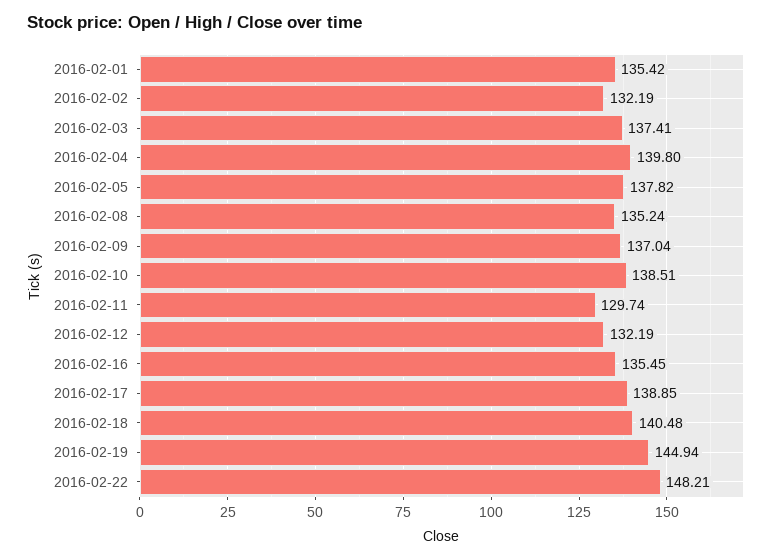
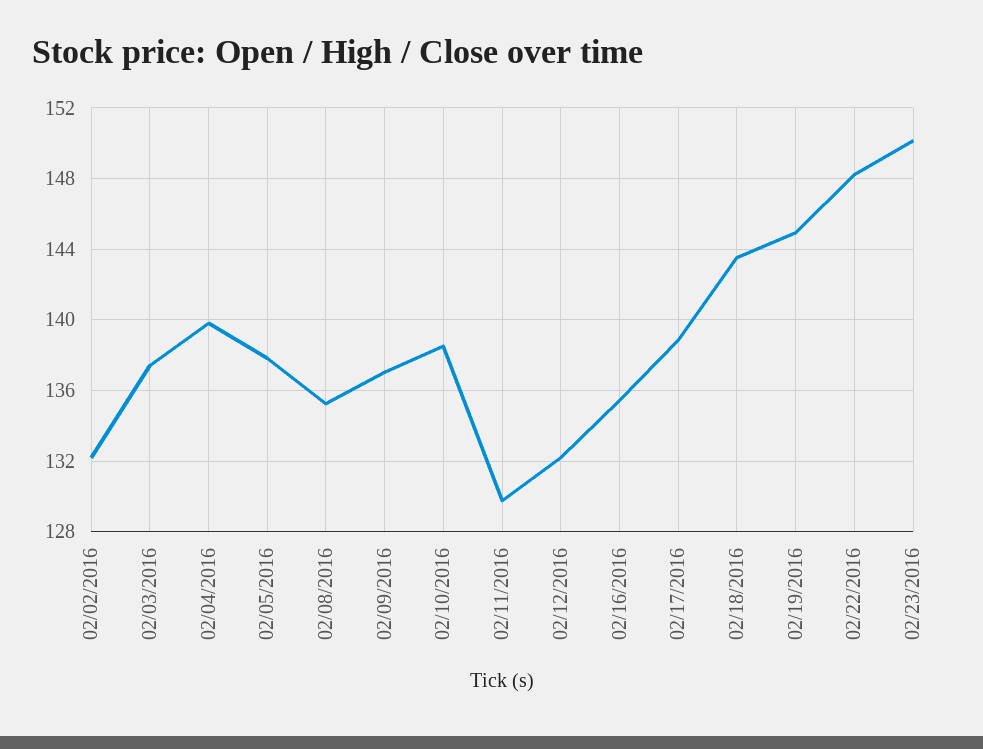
2016-02-01: 135.42 -> none
2016-02-18: 140.48 -> 143.5
02/23/2016: none -> 150

